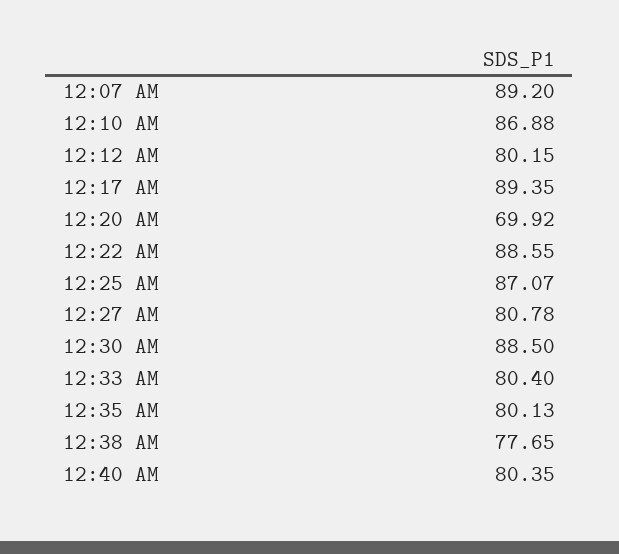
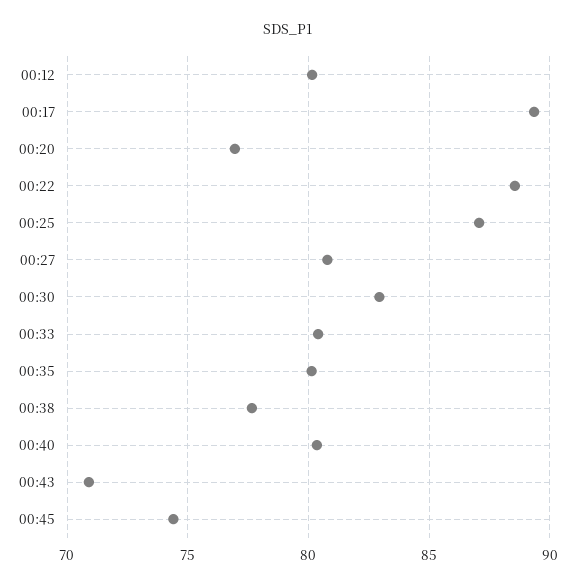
12:07 AM: 89.2 -> none
12:10 AM: 86.88 -> none
12:20 AM: 69.92 -> 77
12:30 AM: 88.5 -> 83
00:43: none -> 71
00:45: none -> 74.5

